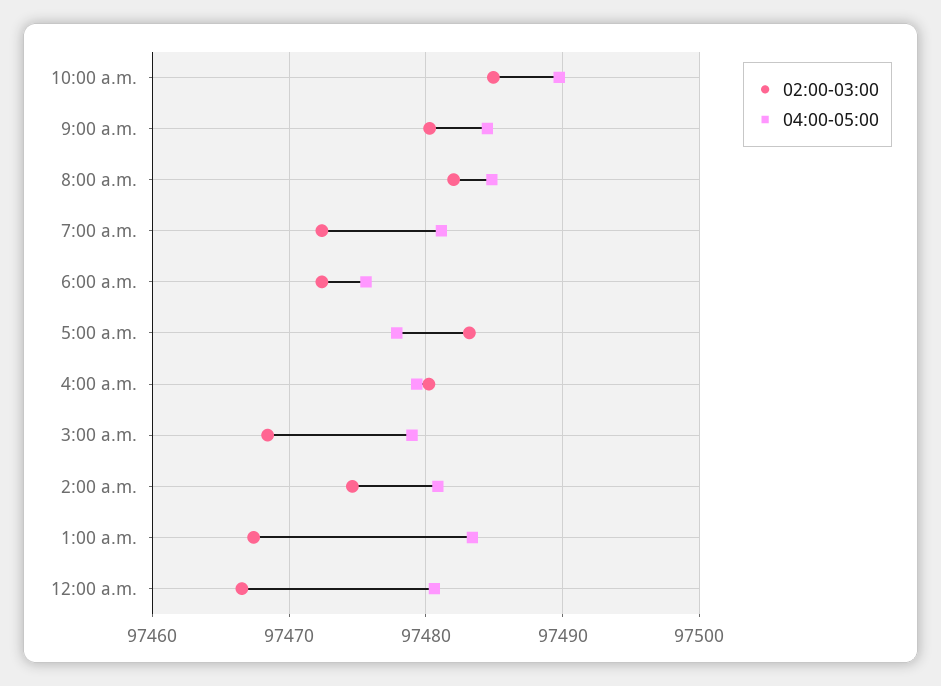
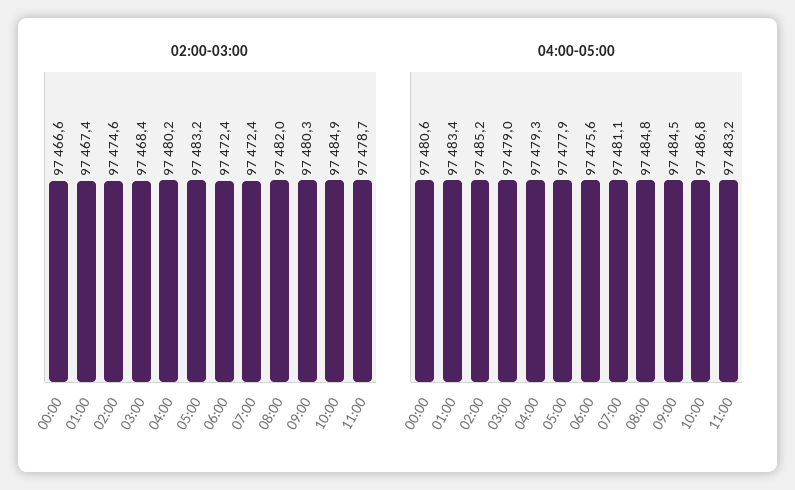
04:00-05:00, 10:00 a.m.: 97490 -> 97486.8
04:00-05:00, 2:00 a.m.: 97481 -> 97485.2
02:00-03:00, 11:00: none -> 97478.7
04:00-05:00, 11:00: none -> 97483.2

